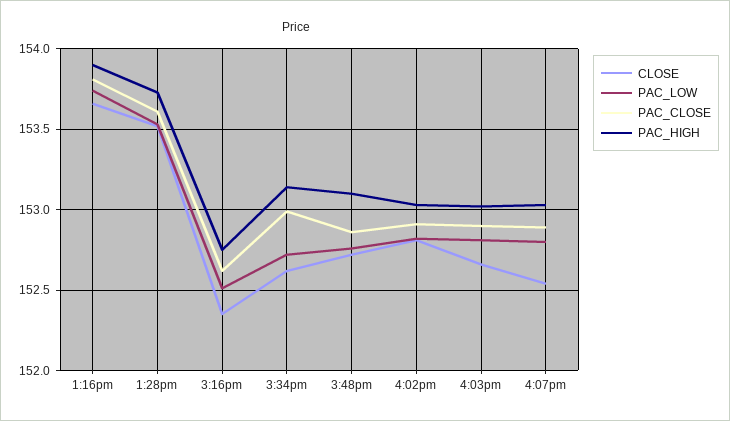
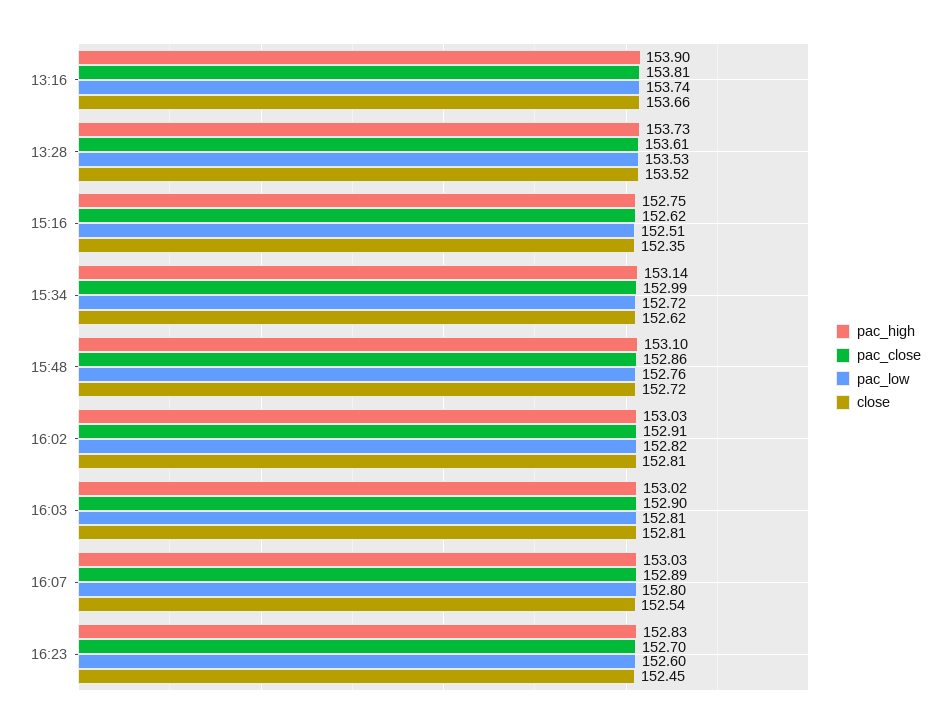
CLOSE, 4:03pm: 152.65 -> 152.81
PAC_HIGH, 16:23: none -> 152.83
PAC_CLOSE, 16:23: none -> 152.7
PAC_LOW, 16:23: none -> 152.6
CLOSE, 16:23: none -> 152.45

